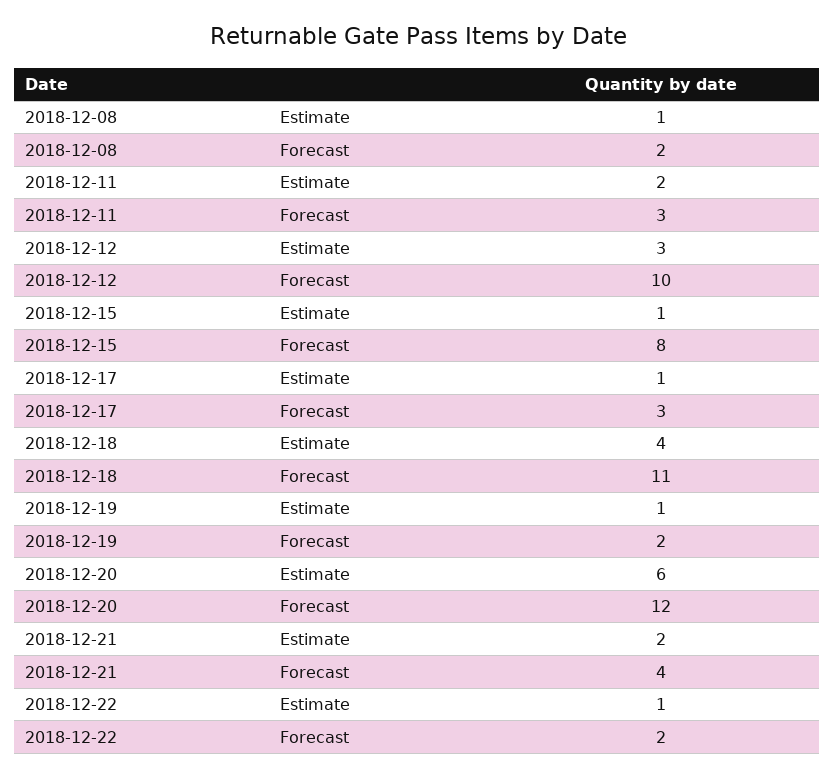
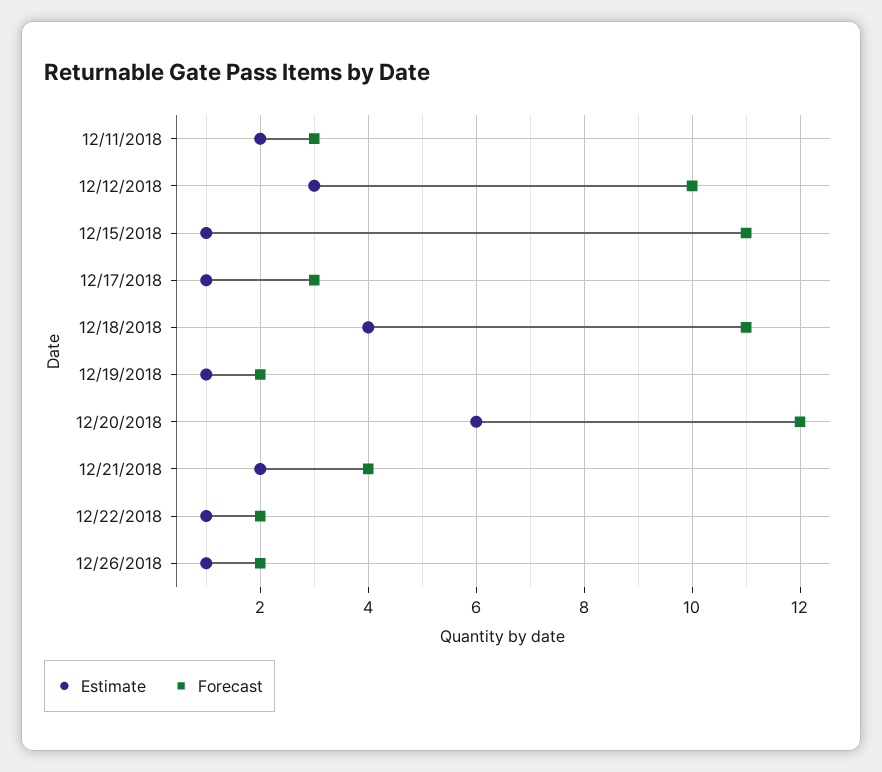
Estimate, 2018-12-08: 1 -> none
Forecast, 2018-12-08: 2 -> none
Forecast, 2018-12-15: 8 -> 11
Estimate, 12/26/2018: none -> 1
Forecast, 12/26/2018: none -> 2

